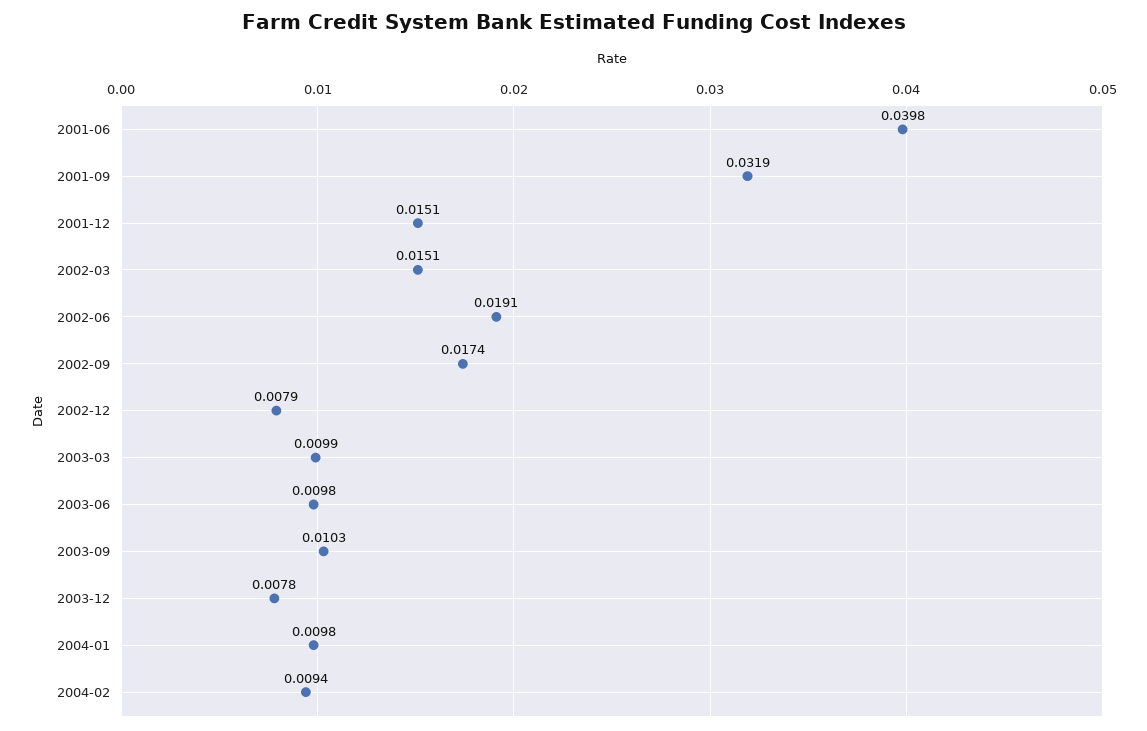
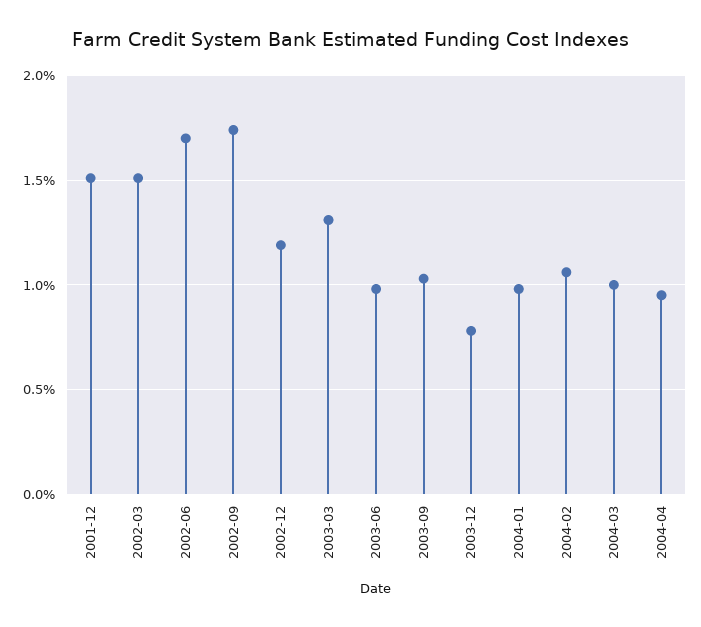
2001-06: 0.0398 -> none
2001-09: 0.0319 -> none
2002-06: 0.0191 -> 0.017
2002-12: 0.0079 -> 0.012
2003-03: 0.0099 -> 0.013
2004-02: 0.0094 -> 0.0105
2004-03: none -> 0.01
2004-04: none -> 0.0095

